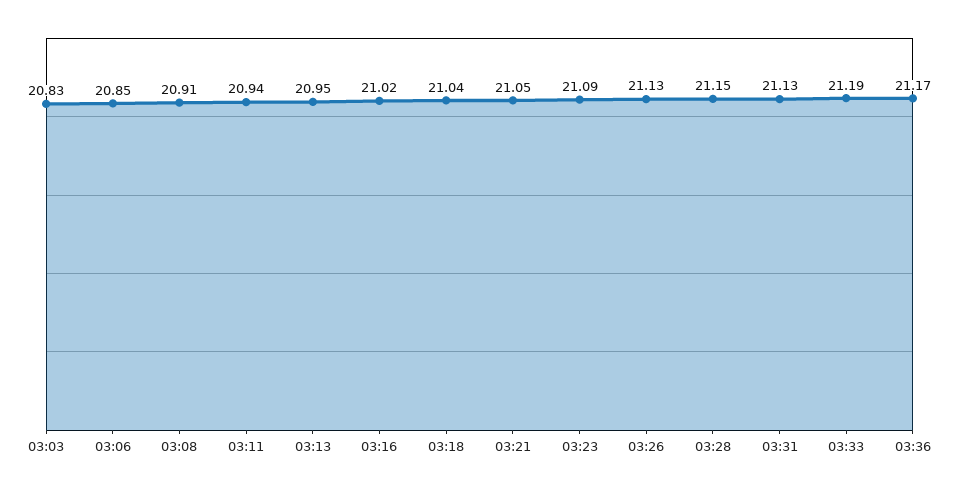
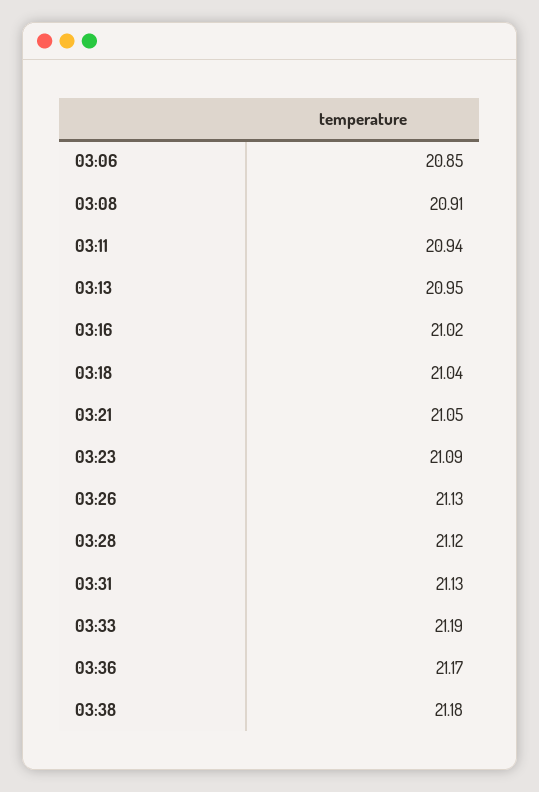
03:03: 20.83 -> none
03:28: 21.15 -> 21.12
03:38: none -> 21.18

